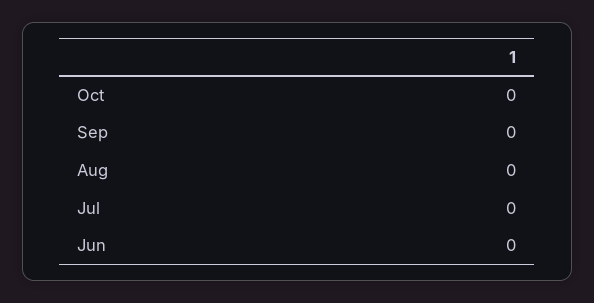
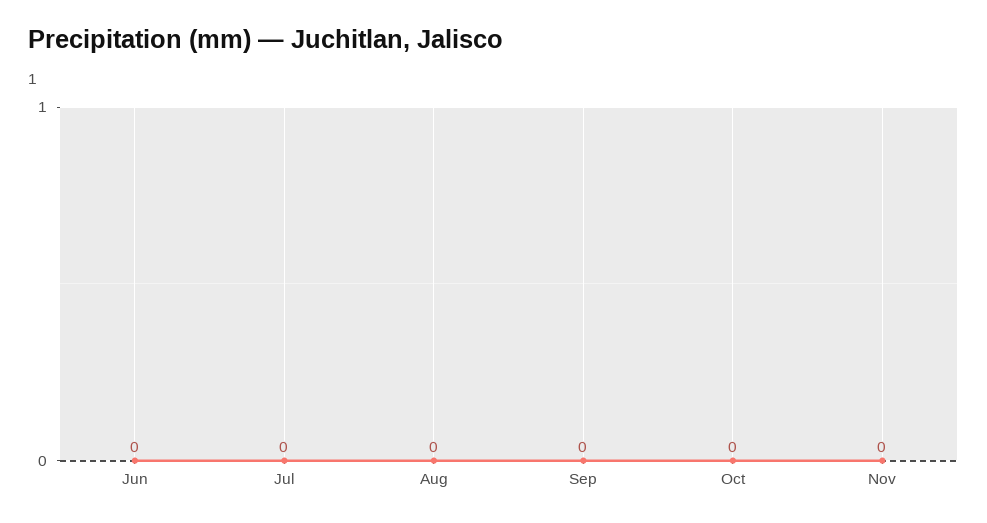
Nov: none -> 0

